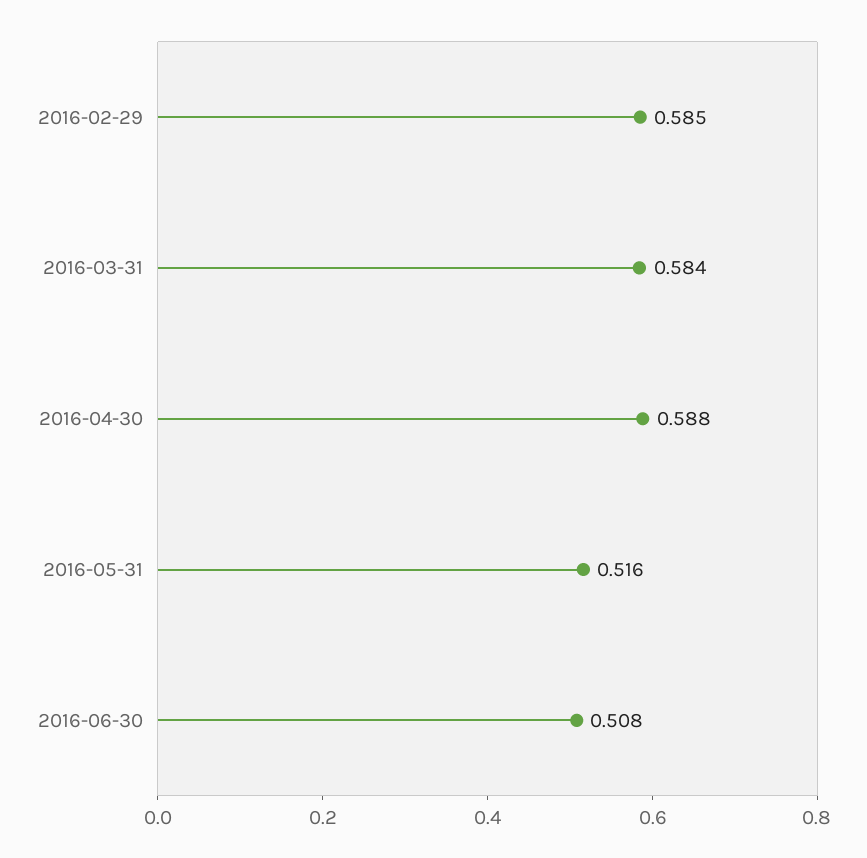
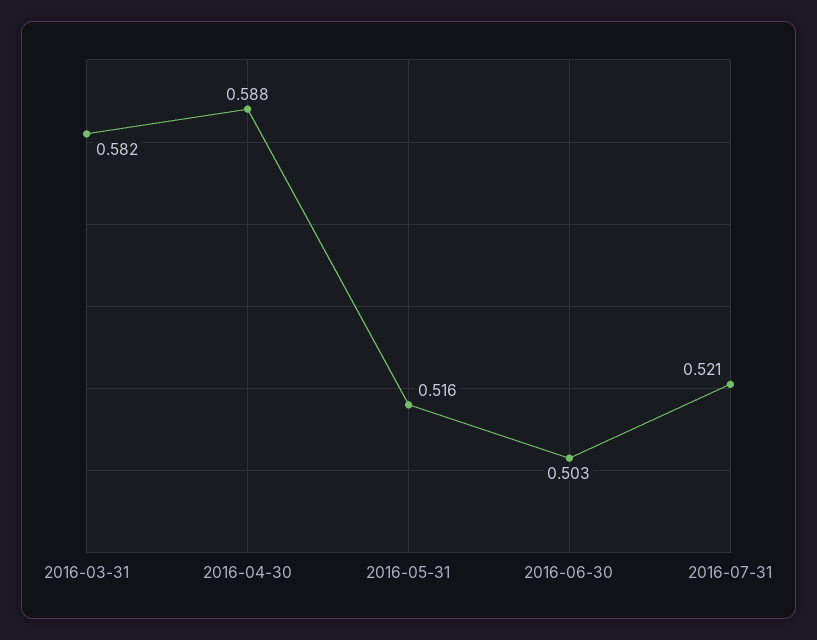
2016-02-29: 0.585 -> none
2016-03-31: 0.584 -> 0.582
2016-06-30: 0.508 -> 0.503
2016-07-31: none -> 0.521

